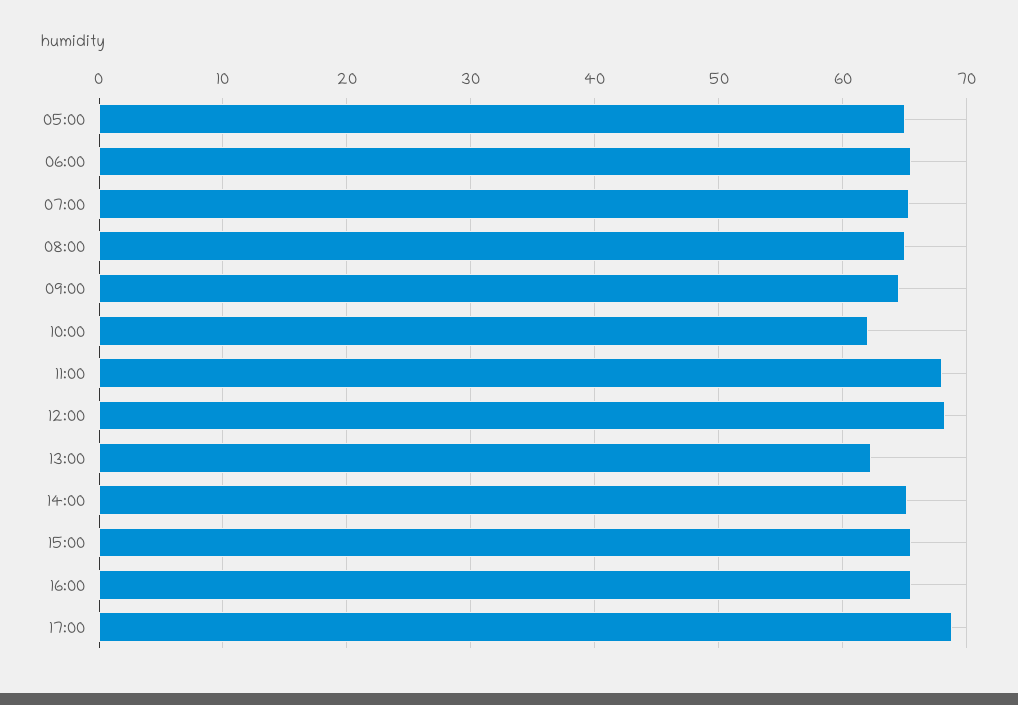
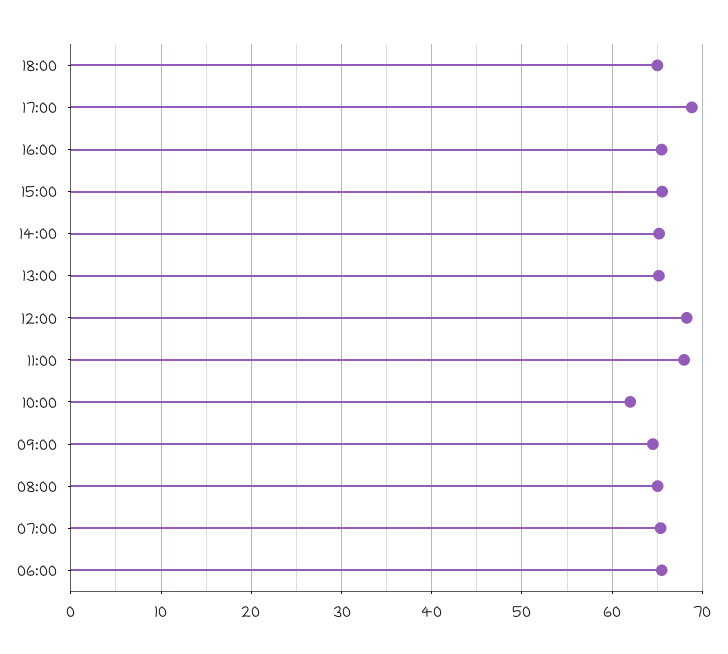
05:00: 65 -> none
13:00: 62 -> 65
18:00: none -> 65

